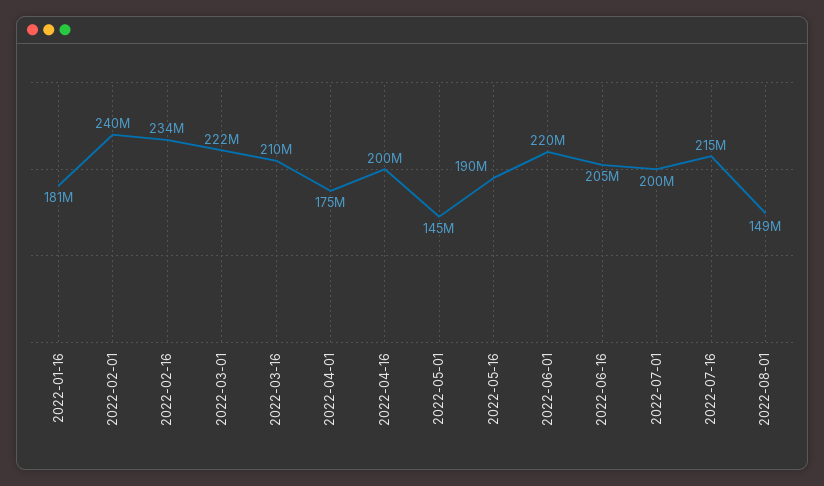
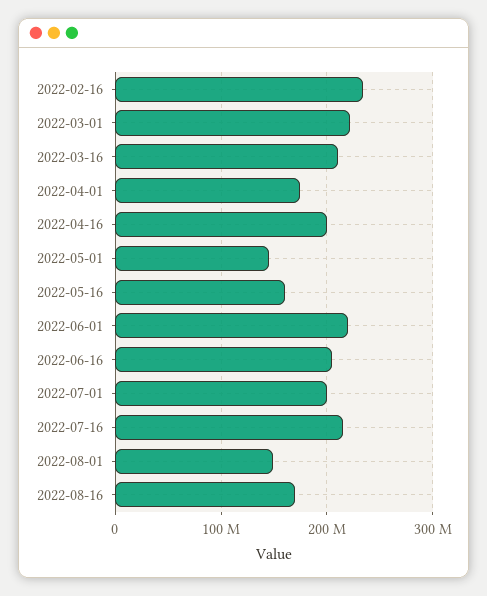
2022-01-16: 181000000 -> none
2022-02-01: 240000000 -> none
2022-05-16: 190000000 -> 160000000
2022-08-16: none -> 170000000

